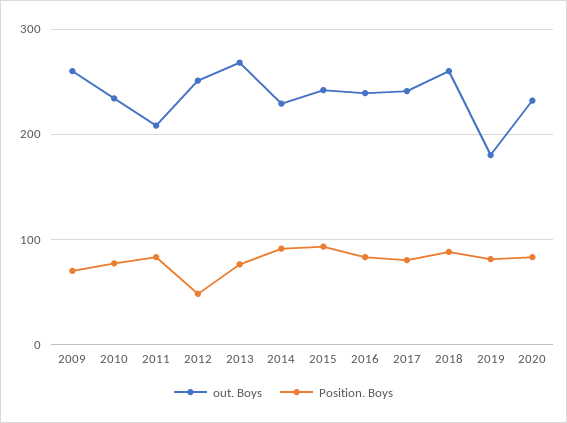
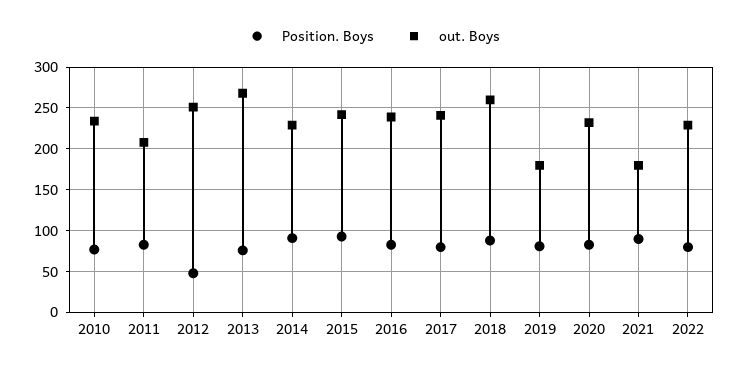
out. Boys, 2009: 260 -> none
Position. Boys, 2009: 70 -> none
Position. Boys, 2021: none -> 90
out. Boys, 2021: none -> 180
Position. Boys, 2022: none -> 80
out. Boys, 2022: none -> 230

